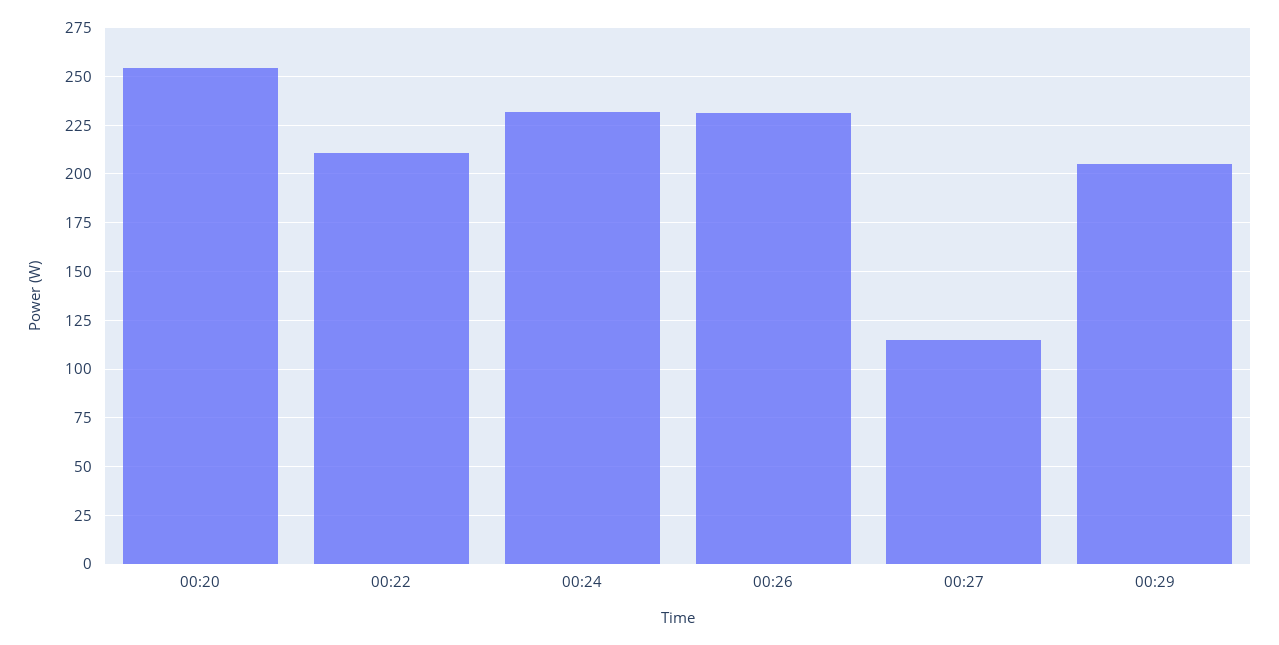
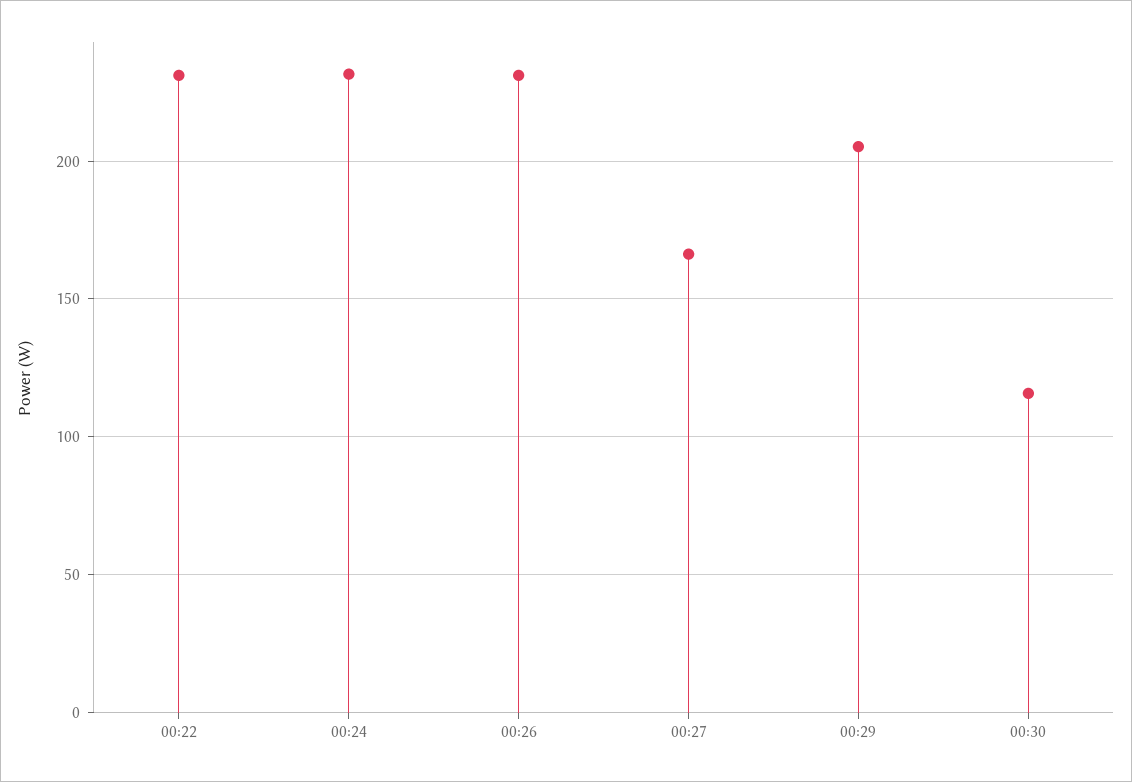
00:20: 255 -> none
00:22: 210 -> 230
00:27: 115 -> 165
00:30: none -> 115

